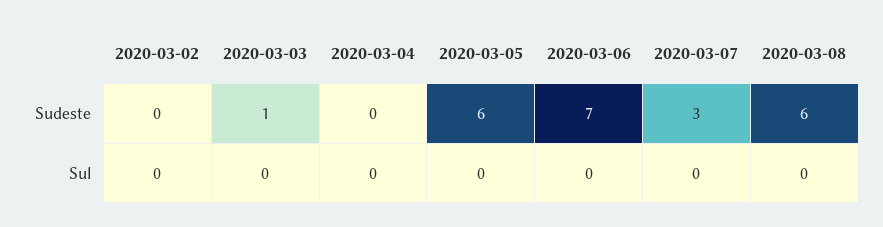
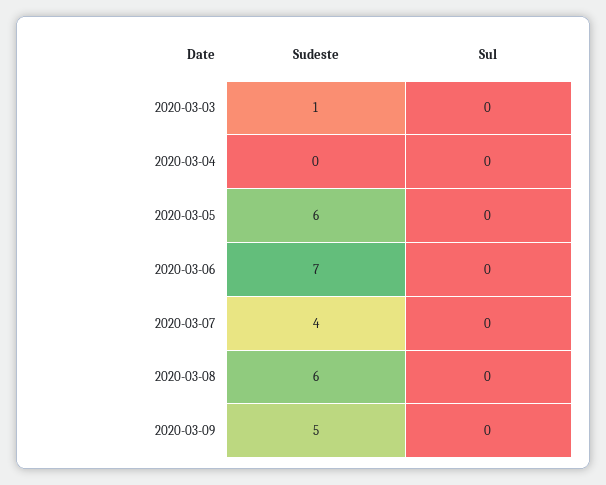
2020-03-02, Sudeste: 0 -> none
2020-03-07, Sudeste: 3 -> 4
2020-03-02, Sul: 0 -> none
2020-03-09, Sudeste: none -> 5
2020-03-09, Sul: none -> 0

